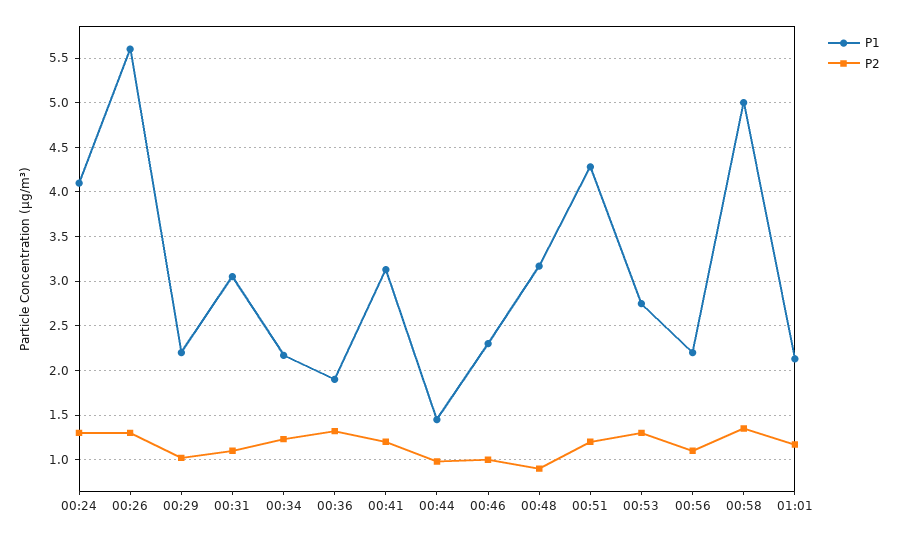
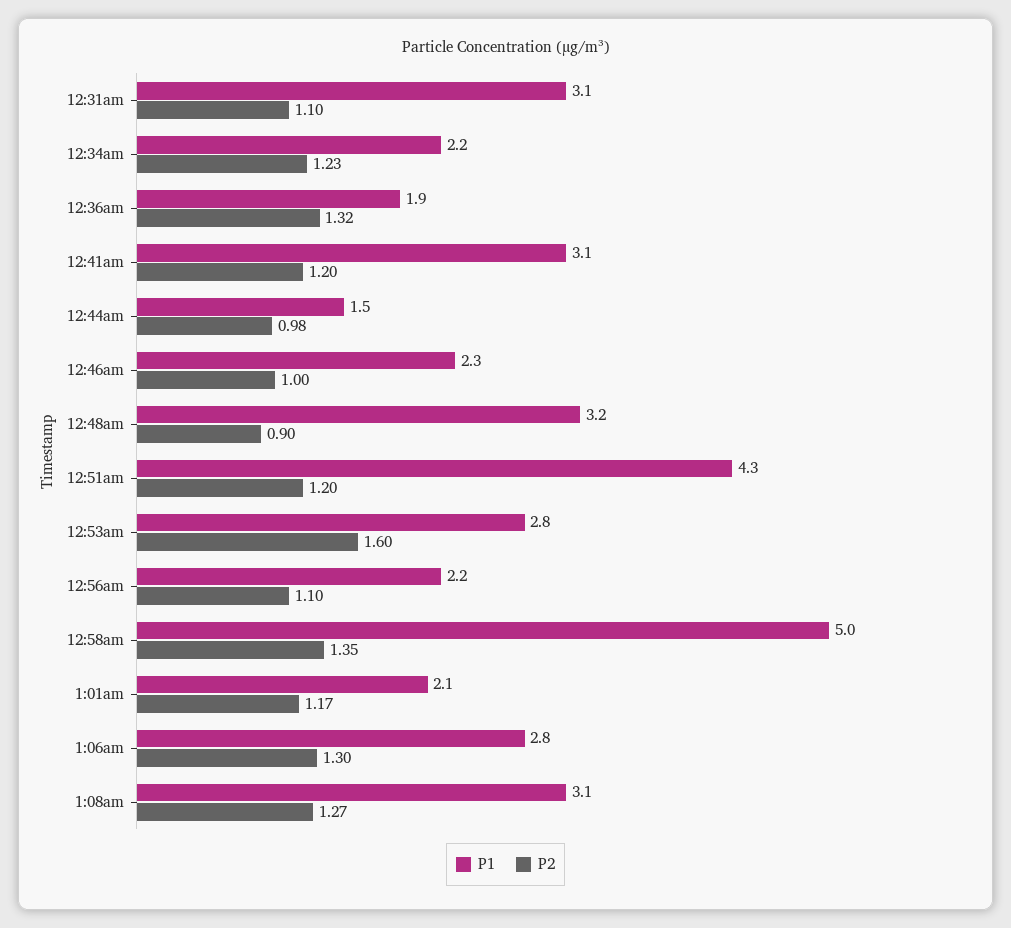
P1, 00:24: 4.1 -> none
P2, 00:24: 1.3 -> none
P1, 00:26: 5.6 -> none
P2, 00:26: 1.3 -> none
P1, 00:29: 2.2 -> none
P2, 00:29: 1 -> none
P2, 00:53: 1.3 -> 1.6
P1, 1:06am: none -> 2.8
P2, 1:06am: none -> 1.3
P1, 1:08am: none -> 3.1
P2, 1:08am: none -> 1.27

